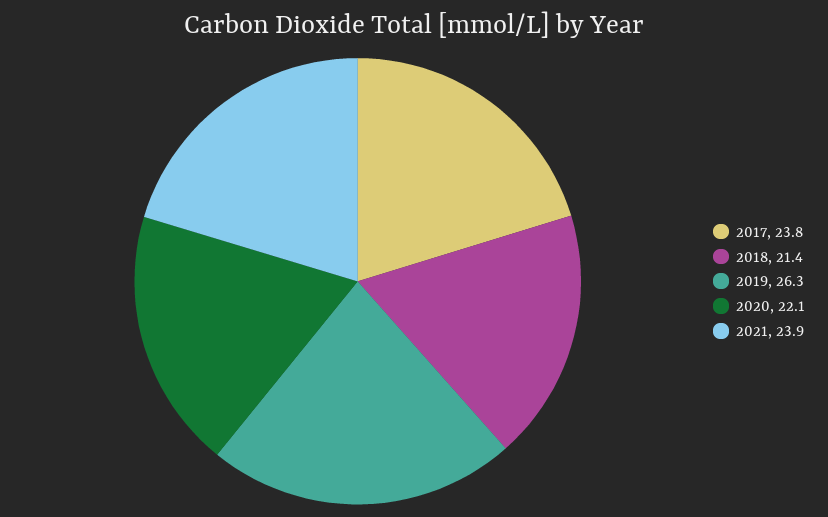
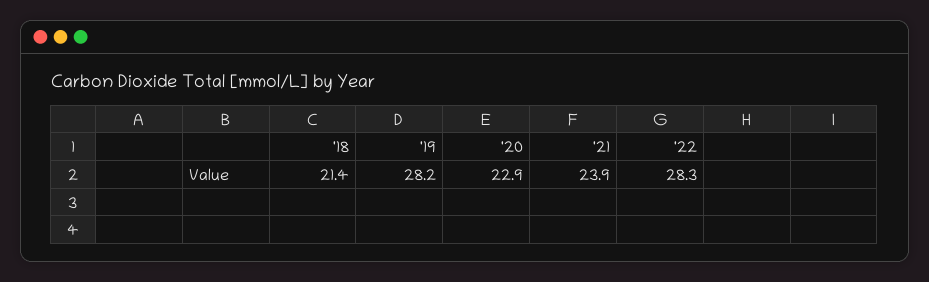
2017: 23.8 -> none
2019: 26.3 -> 28.2
2020: 22.1 -> 22.9
'22: none -> 28.3

